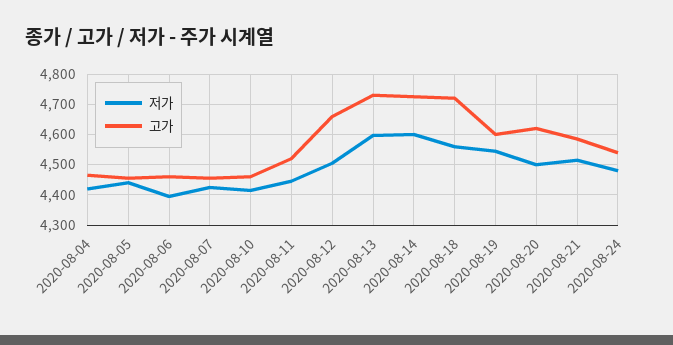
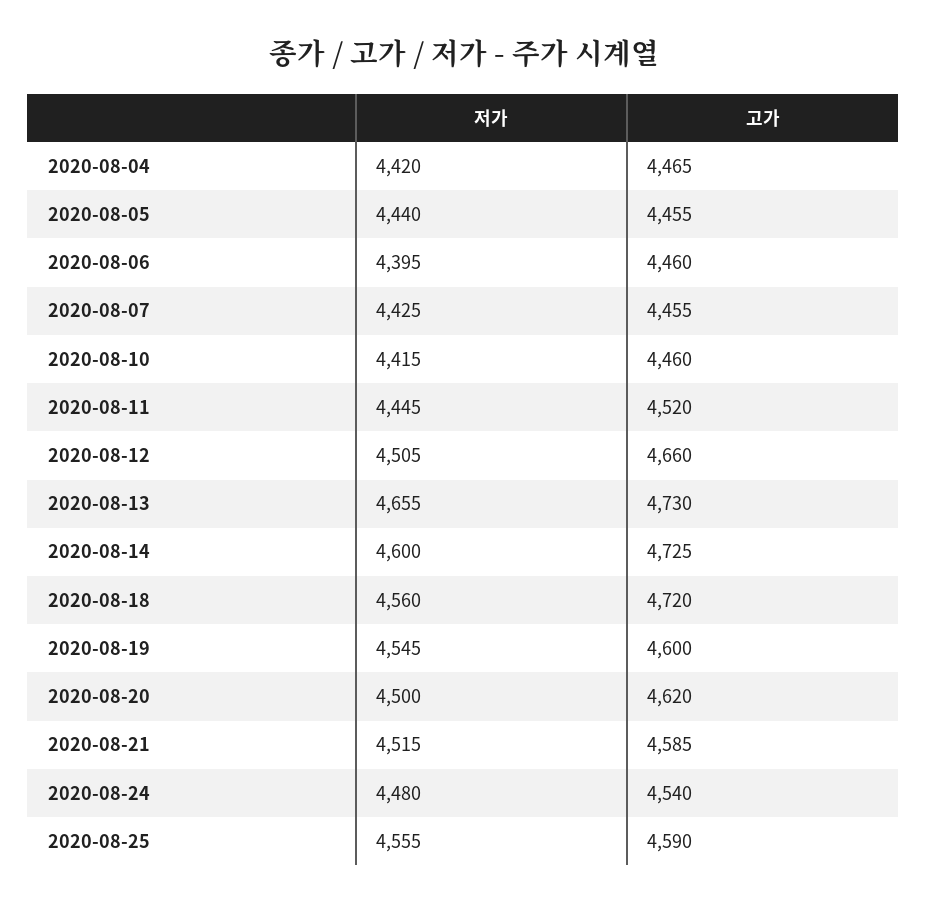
저가, 2020-08-13: 4600 -> 4655
저가, 2020-08-25: none -> 4555
고가, 2020-08-25: none -> 4590

